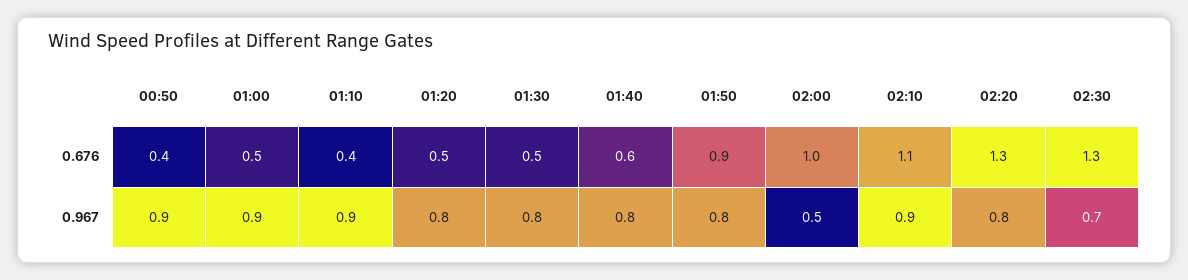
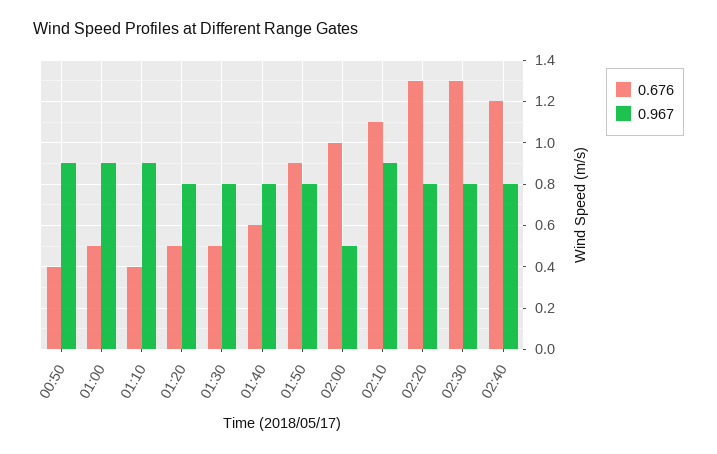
0.967, 02:30: 0.7 -> 0.8
0.676, 02:40: none -> 1.2
0.967, 02:40: none -> 0.8

